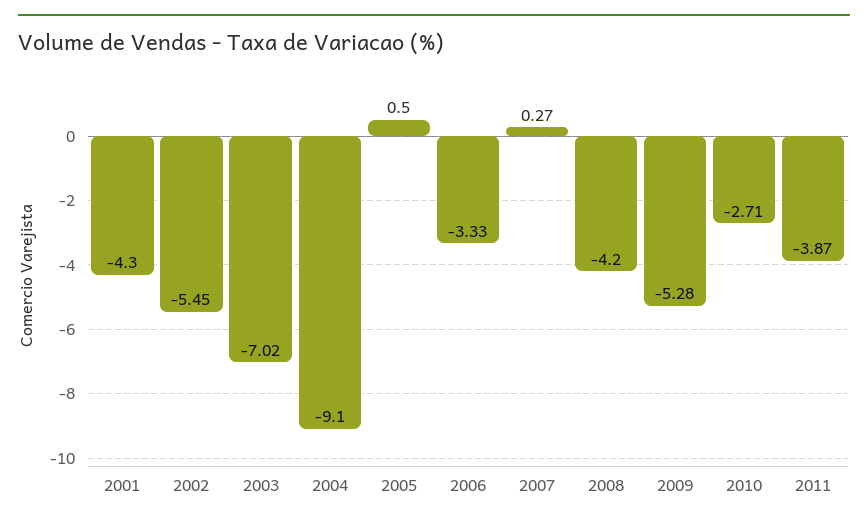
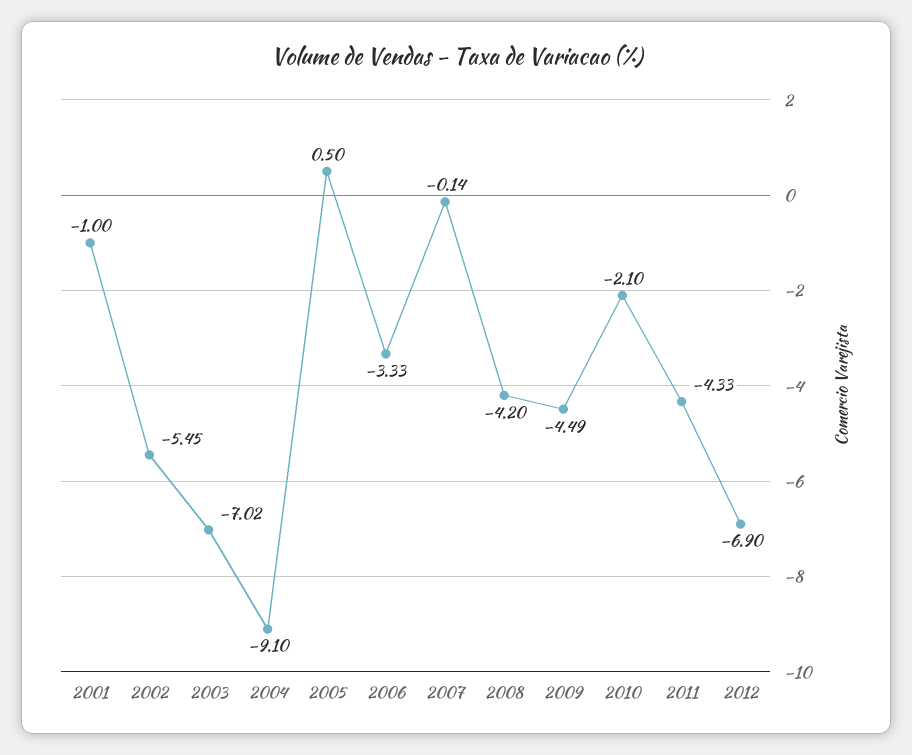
2001: -4.3 -> -1
2007: 0.27 -> -0.14
2009: -5.28 -> -4.49
2010: -2.71 -> -2.1
2011: -3.87 -> -4.33
2012: none -> -6.9

